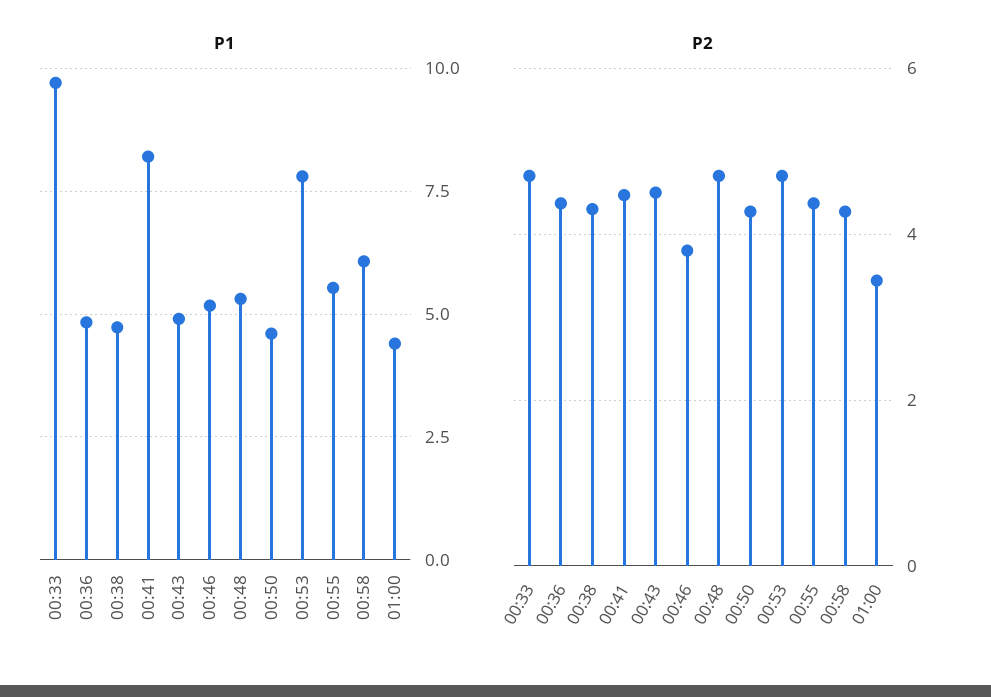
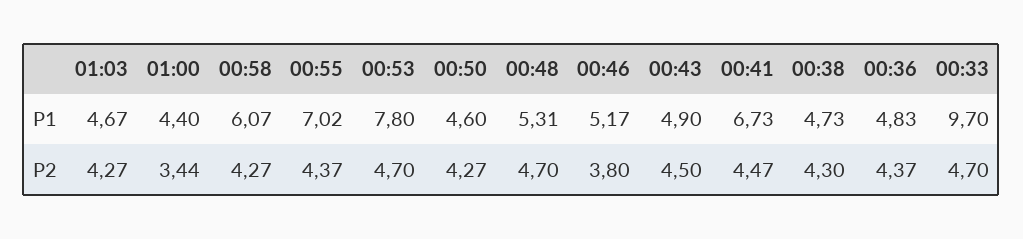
P1, 00:41: 8.25 -> 6.73
P1, 00:55: 5.5 -> 7.02
P1, 01:03: none -> 4.67
P2, 01:03: none -> 4.27

